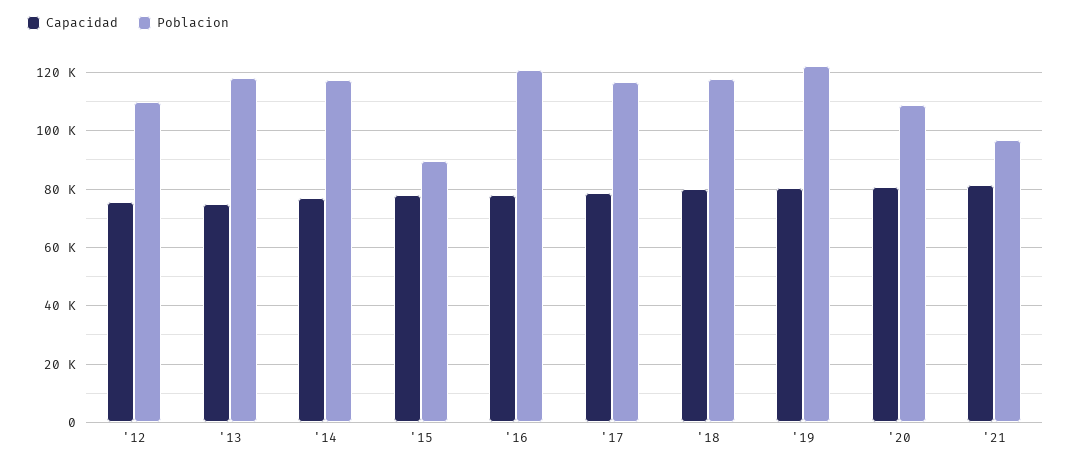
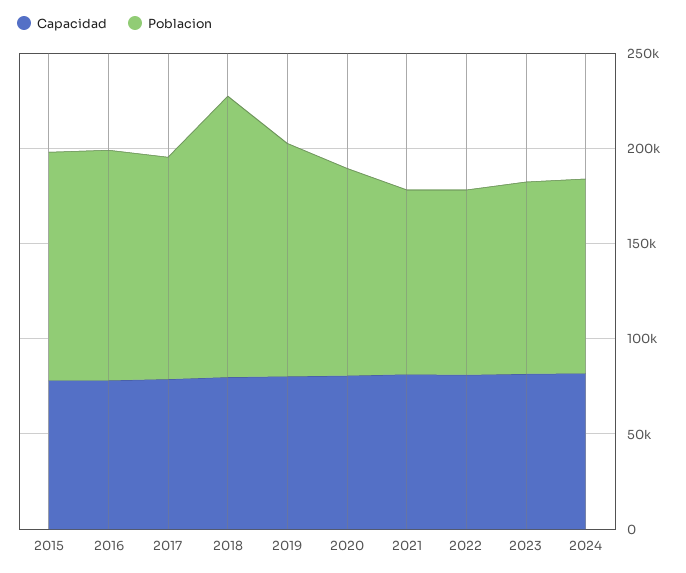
Capacidad, '12: 75000 -> none
Poblacion, '12: 110000 -> none
Capacidad, '13: 75000 -> none
Poblacion, '13: 117500 -> none
Capacidad, '14: 77500 -> none
Poblacion, '14: 117500 -> none
Poblacion, '15: 90000 -> 120000
Poblacion, '18: 117500 -> 150000
Capacidad, 2022: none -> 80000
Poblacion, 2022: none -> 100000
Capacidad, 2023: none -> 80000
Poblacion, 2023: none -> 100000
Capacidad, 2024: none -> 80000
Poblacion, 2024: none -> 100000

